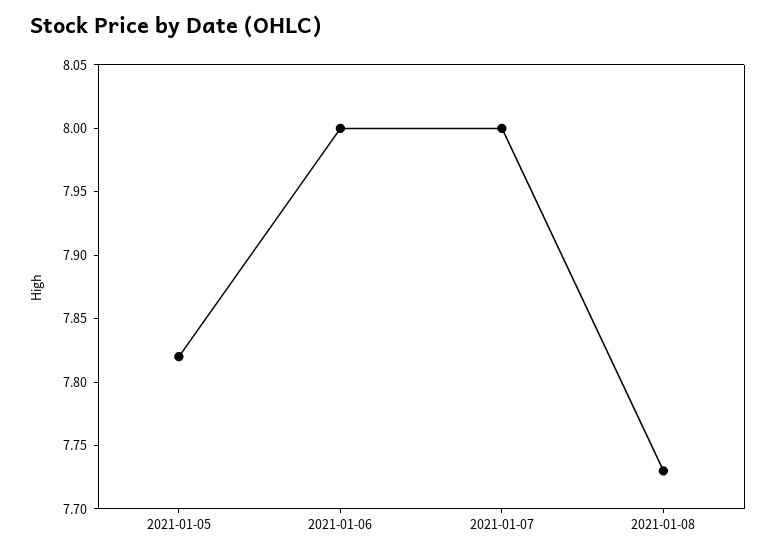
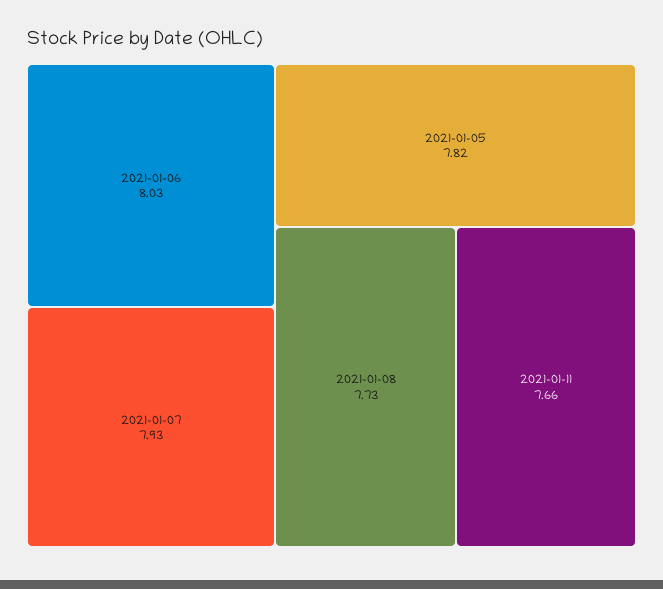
2021-01-06: 8 -> 8.03
2021-01-07: 8 -> 7.93
2021-01-11: none -> 7.66

